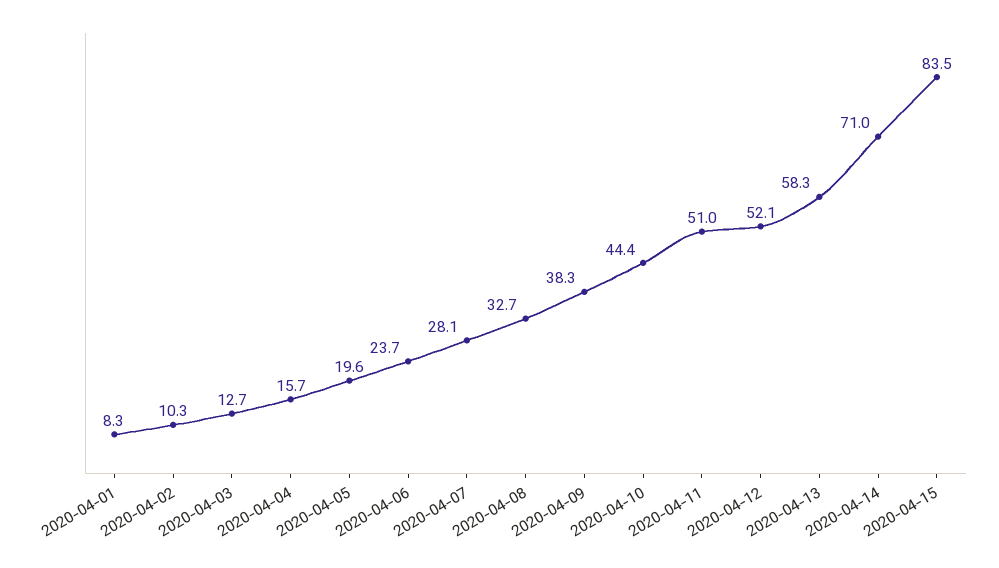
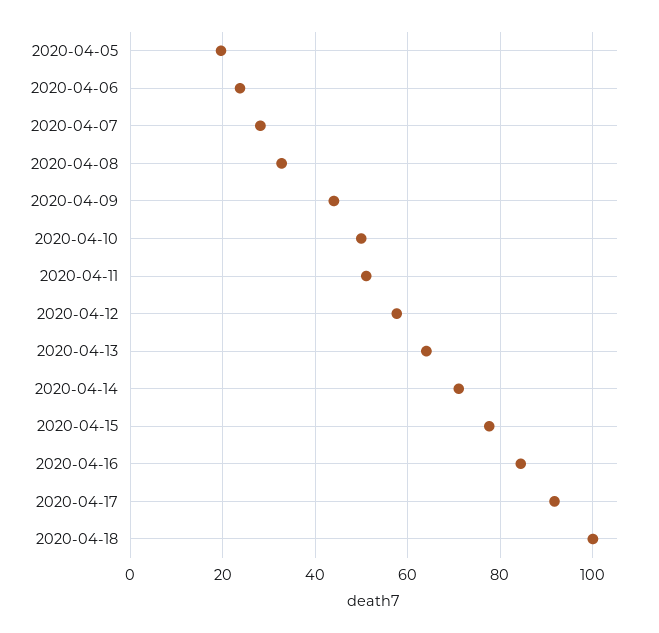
2020-04-01: 8.3 -> none
2020-04-02: 10.3 -> none
2020-04-03: 12.7 -> none
2020-04-04: 15.7 -> none
2020-04-09: 38.3 -> 44
2020-04-10: 44.4 -> 50
2020-04-12: 52.1 -> 58
2020-04-13: 58.3 -> 64
2020-04-15: 83.5 -> 78
2020-04-16: none -> 84
2020-04-17: none -> 92
2020-04-18: none -> 100

